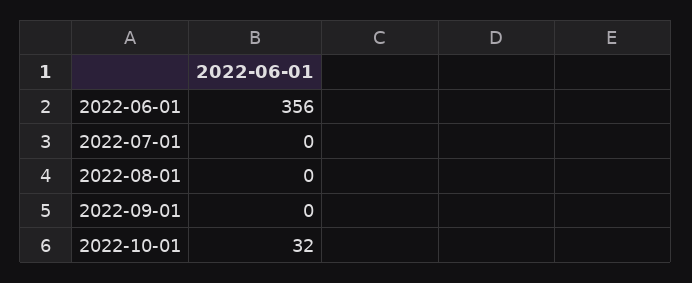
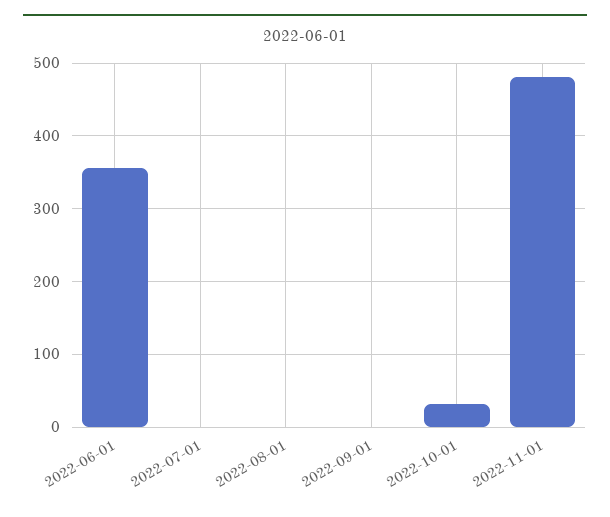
2022-11-01: none -> 480

